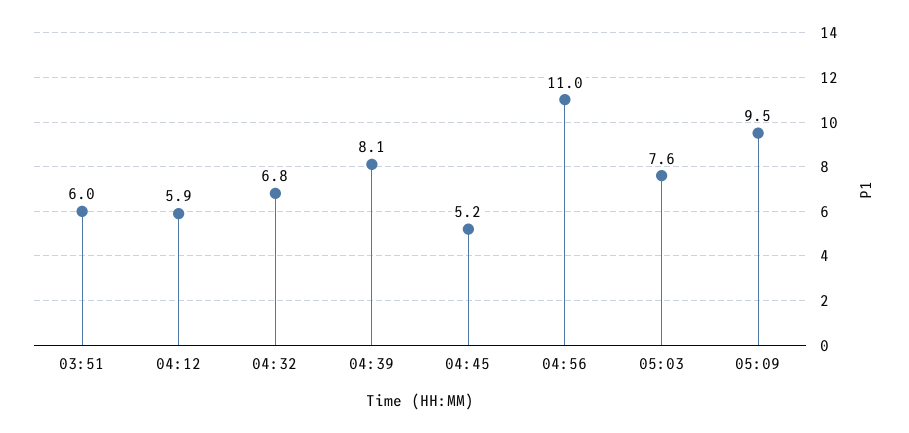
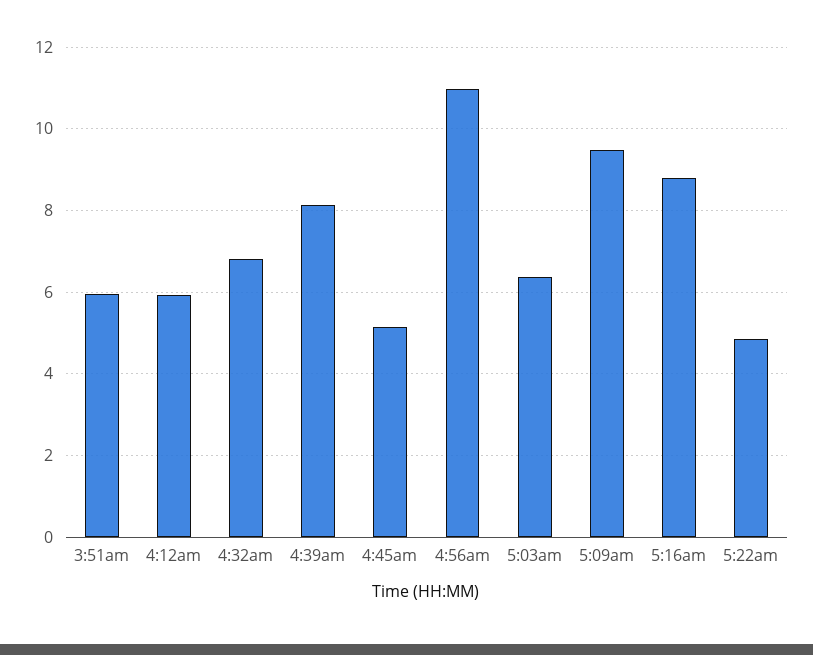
05:03: 7.6 -> 6.4
5:16am: none -> 8.8
5:22am: none -> 4.8

